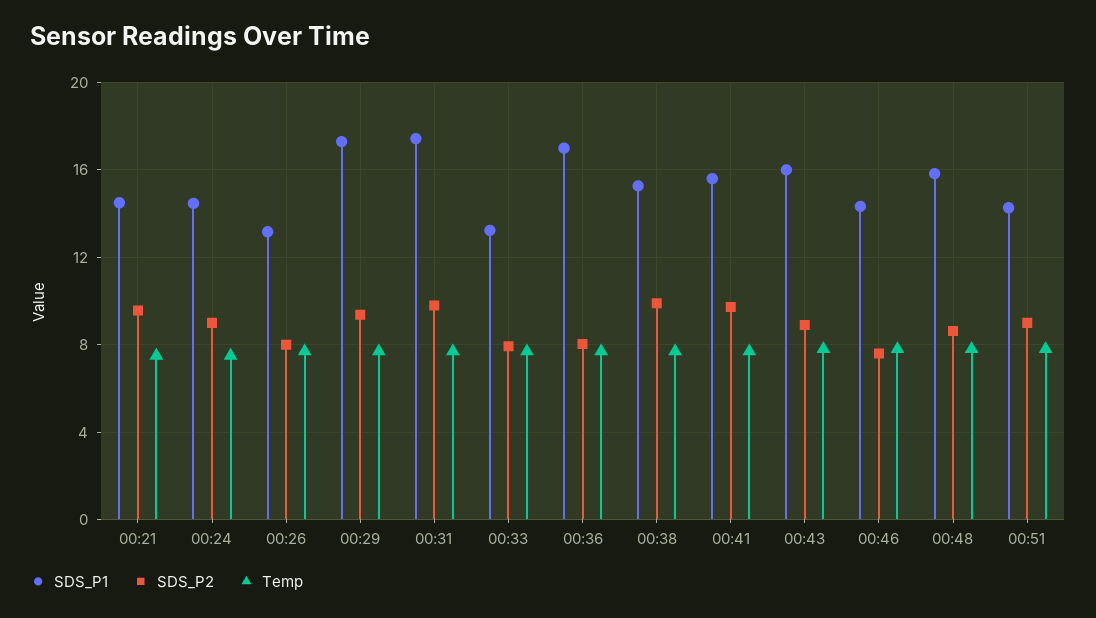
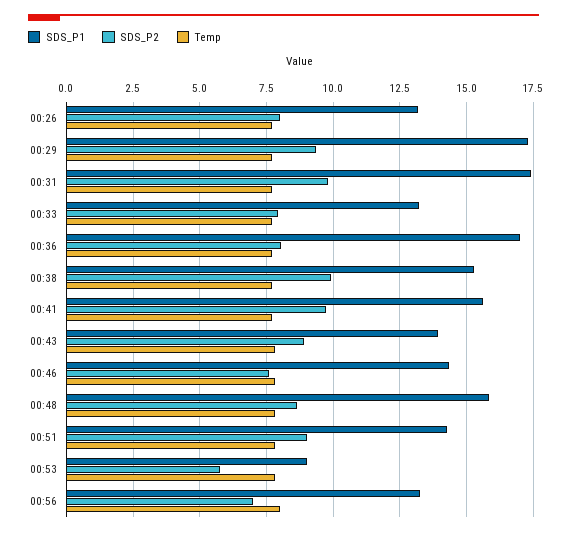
SDS_P1, 00:21: 14.5 -> none
SDS_P2, 00:21: 9.5 -> none
Temp, 00:21: 7.5 -> none
SDS_P1, 00:24: 14.5 -> none
SDS_P2, 00:24: 9 -> none
Temp, 00:24: 7.5 -> none
SDS_P1, 00:43: 16 -> 14
SDS_P1, 00:53: none -> 9
SDS_P2, 00:53: none -> 5.75
Temp, 00:53: none -> 7.75
SDS_P1, 00:56: none -> 13.25
SDS_P2, 00:56: none -> 7
Temp, 00:56: none -> 8

